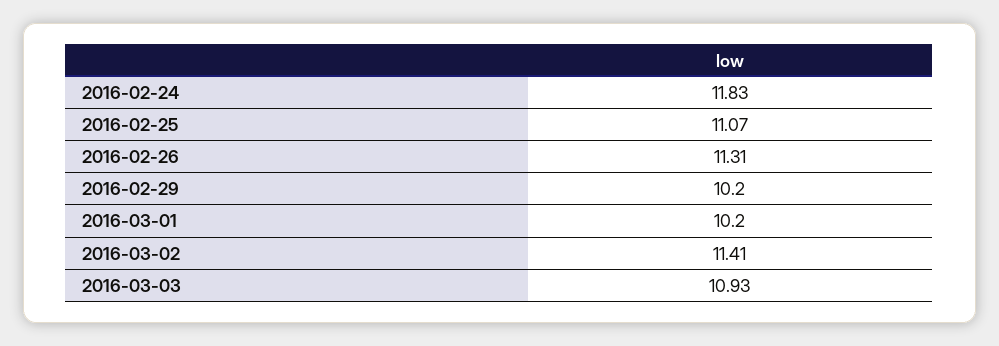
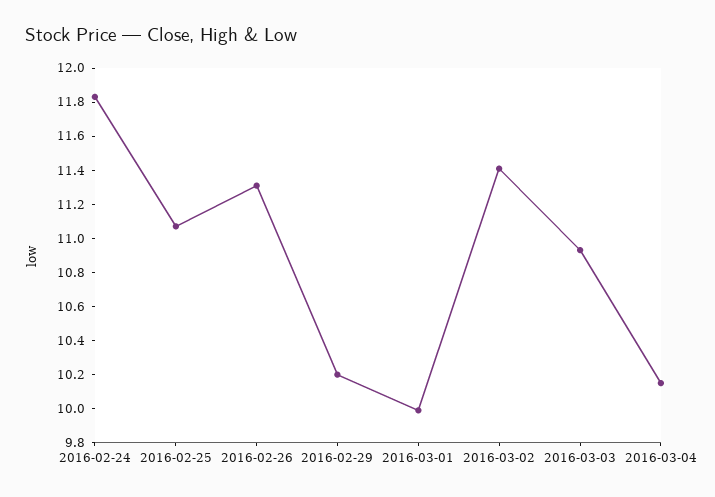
2016-03-01: 10.2 -> 10
2016-03-04: none -> 10.15

